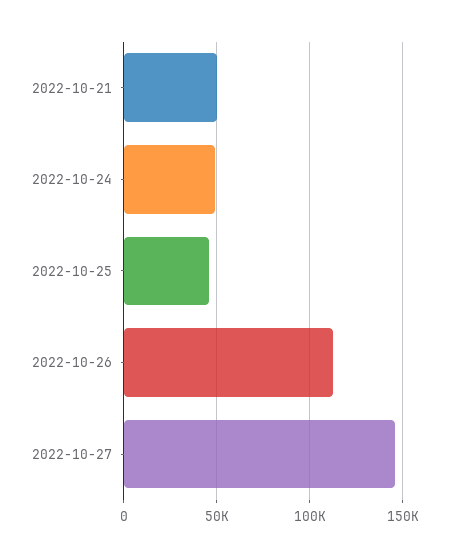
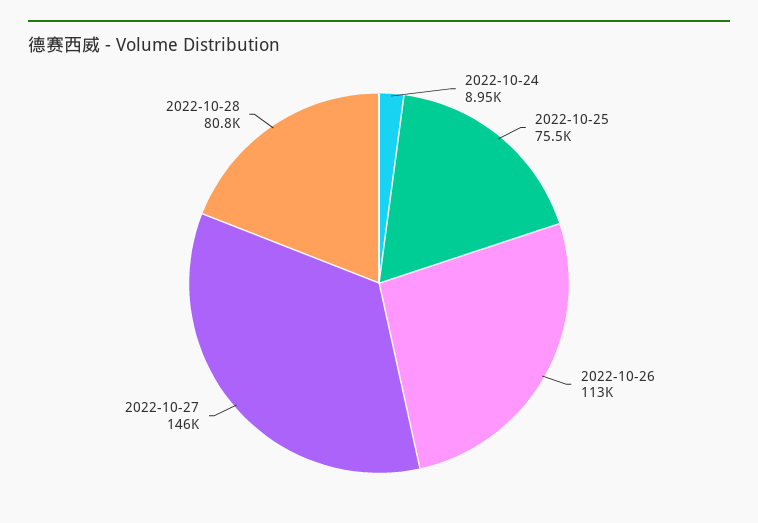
2022-10-21: 50000 -> none
2022-10-24: 50000 -> 8950
2022-10-25: 45000 -> 75500
2022-10-28: none -> 80800

